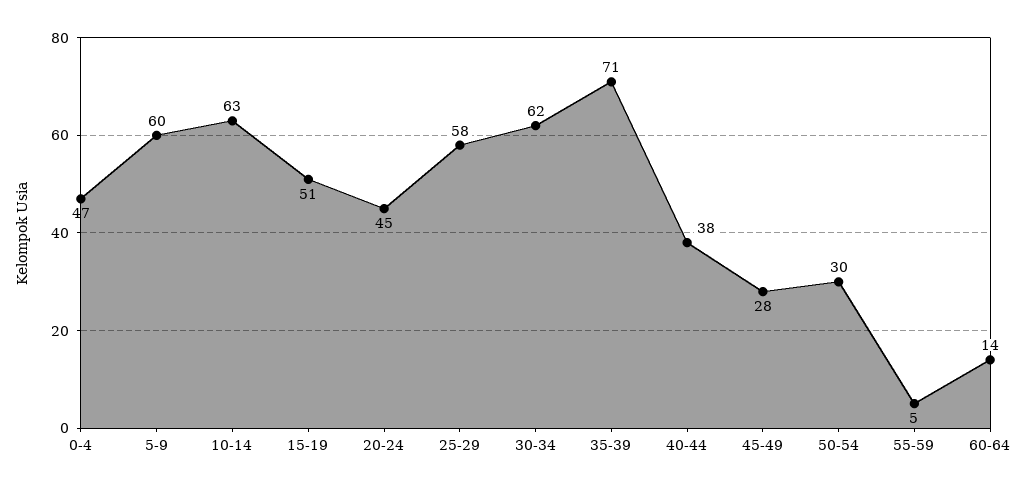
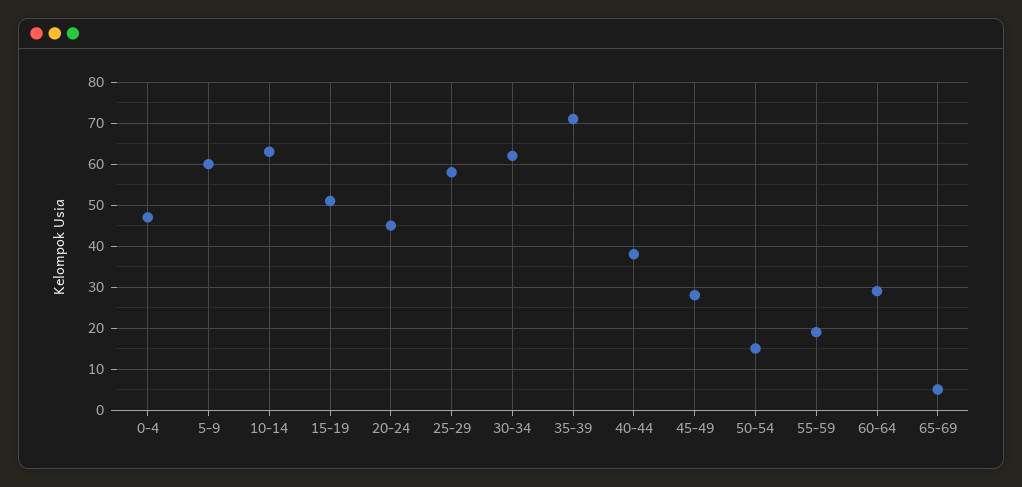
50-54: 30 -> 15
55-59: 5 -> 20
60-64: 14 -> 30
65-69: none -> 5

